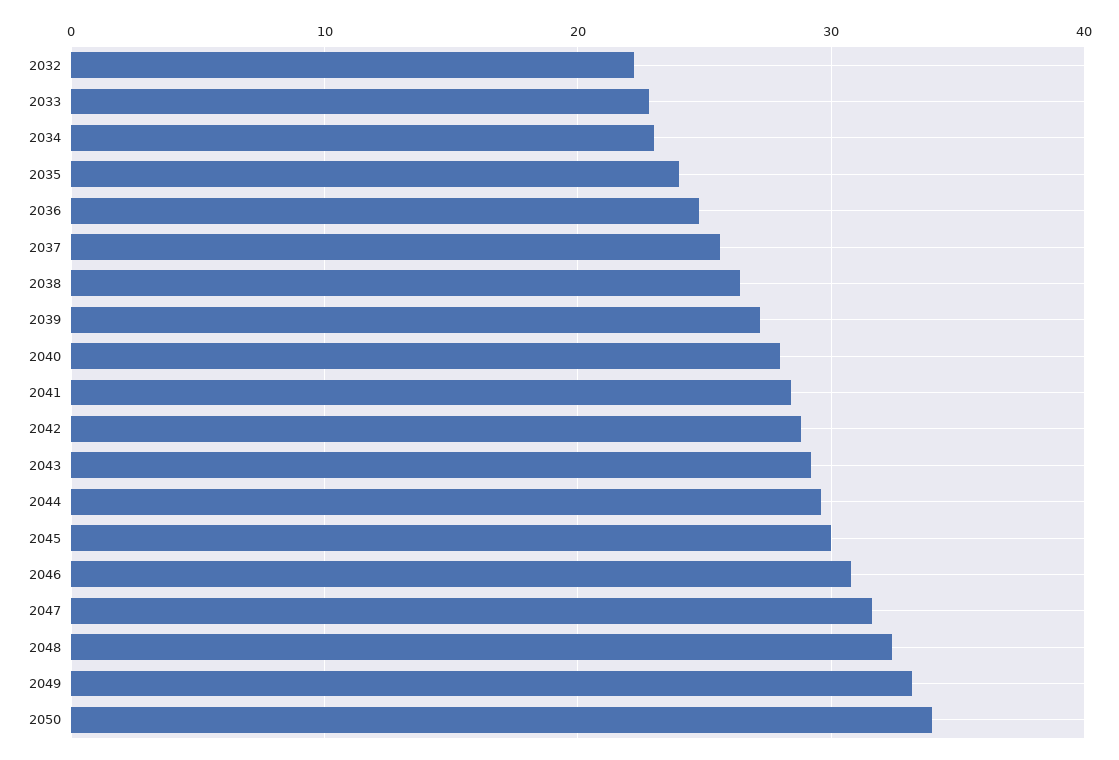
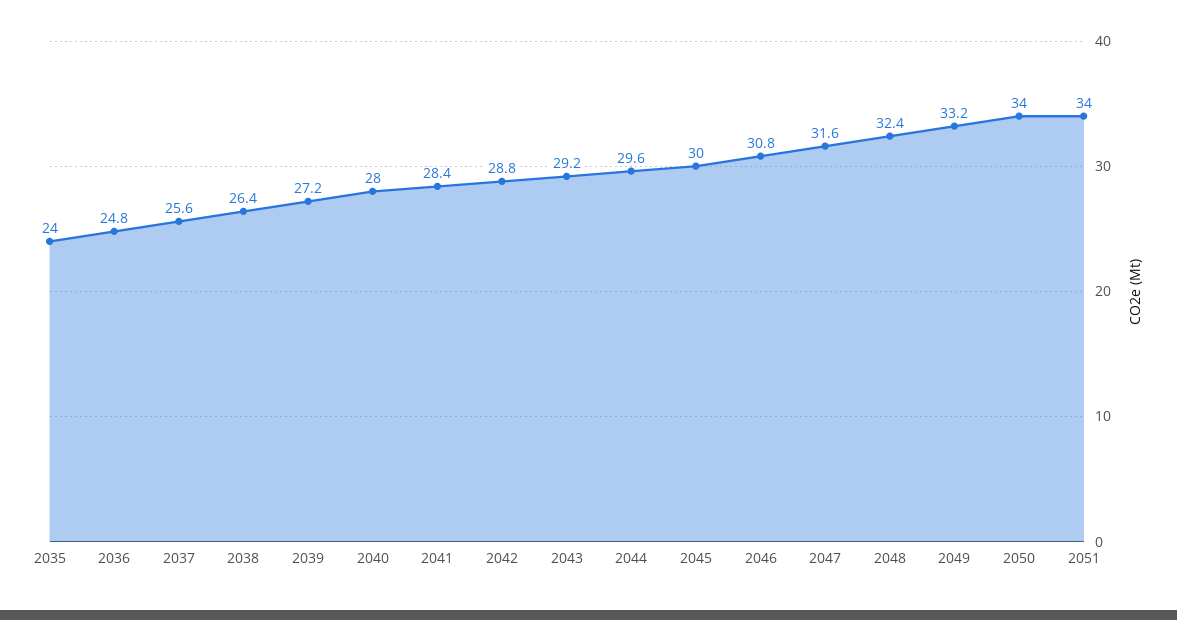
2032: 22 -> none
2033: 23 -> none
2034: 23 -> none
2051: none -> 34

